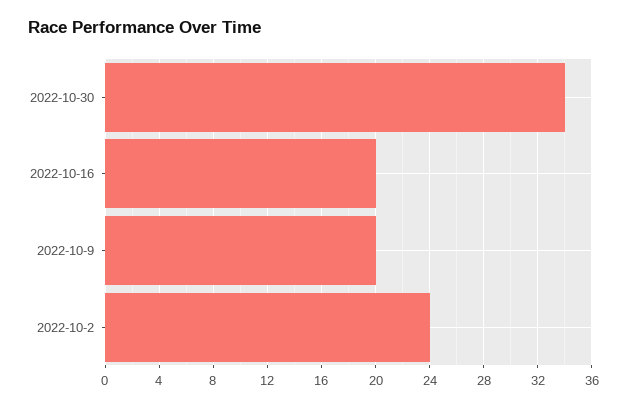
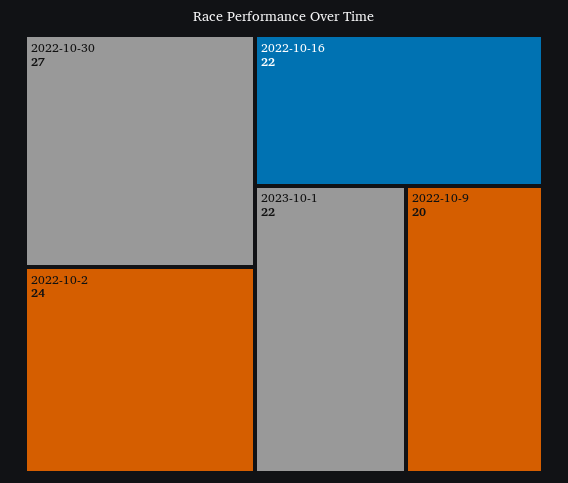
2022-10-30: 34 -> 27
2022-10-16: 20 -> 22
2023-10-1: none -> 22

